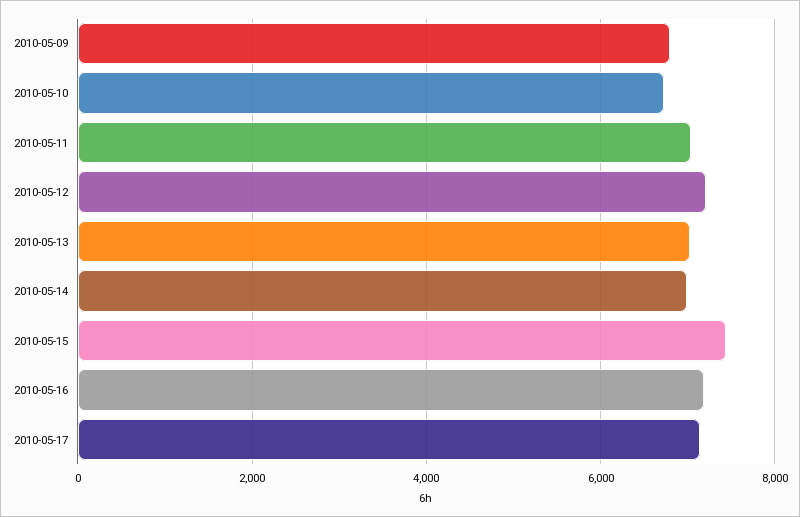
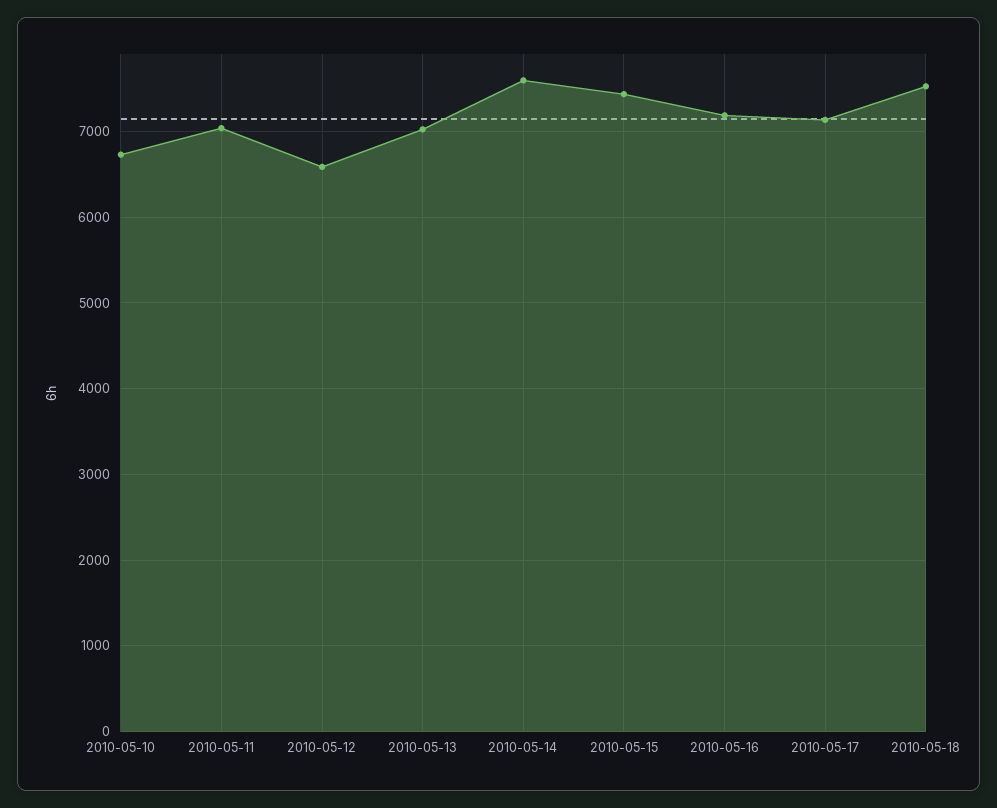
2010-05-09: 6800 -> none
2010-05-12: 7200 -> 6600
2010-05-14: 7000 -> 7600
2010-05-18: none -> 7500

